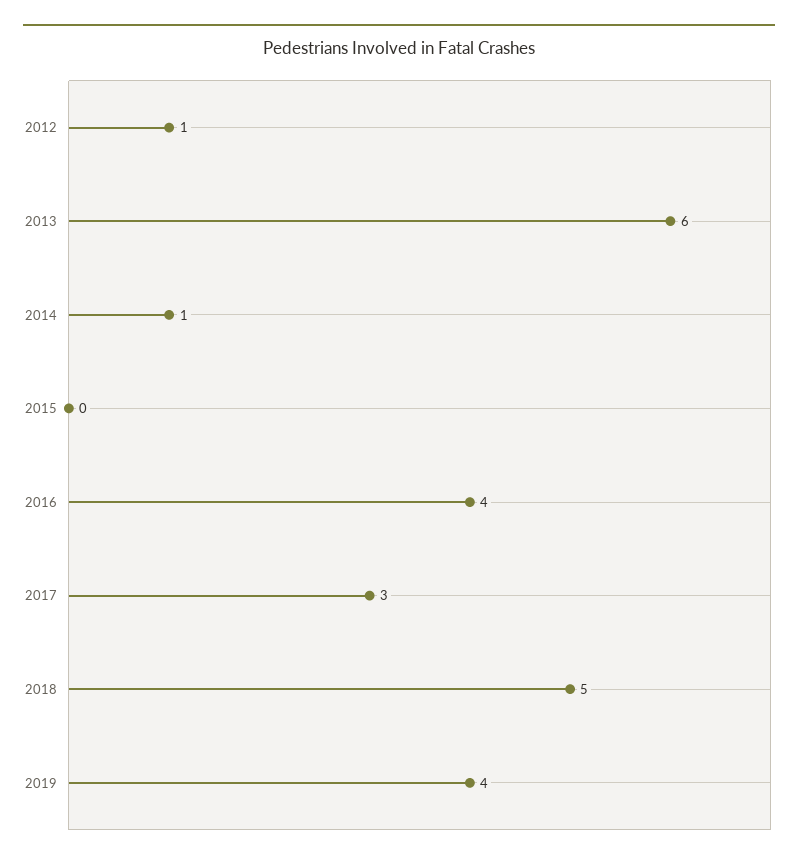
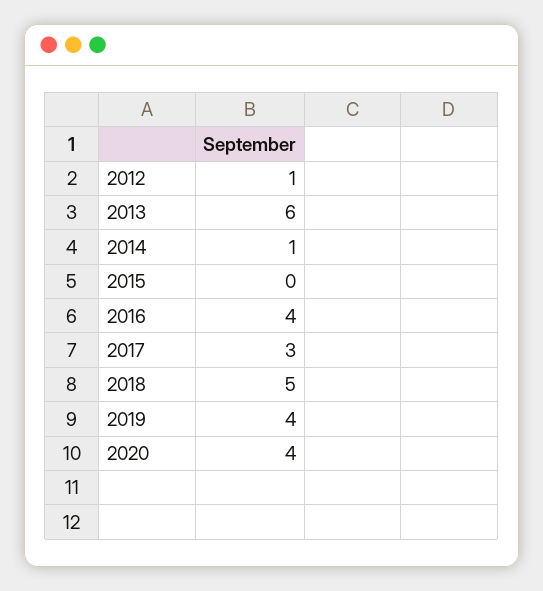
2020: none -> 4

